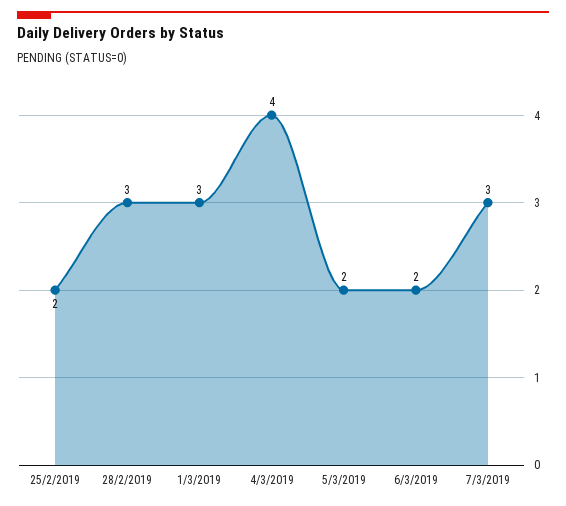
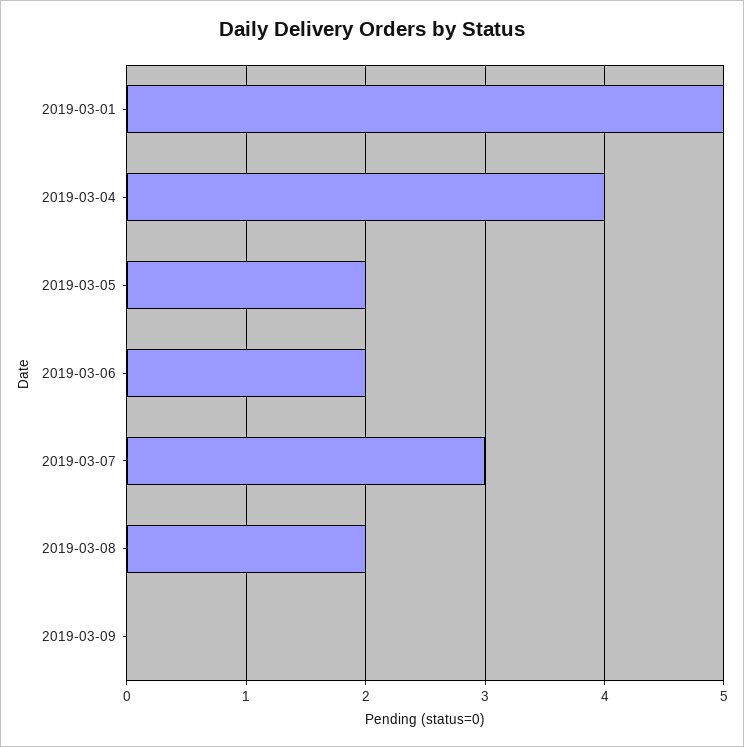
25/2/2019: 2 -> none
28/2/2019: 3 -> none
1/3/2019: 3 -> 5
2019-03-08: none -> 2
2019-03-09: none -> 0

